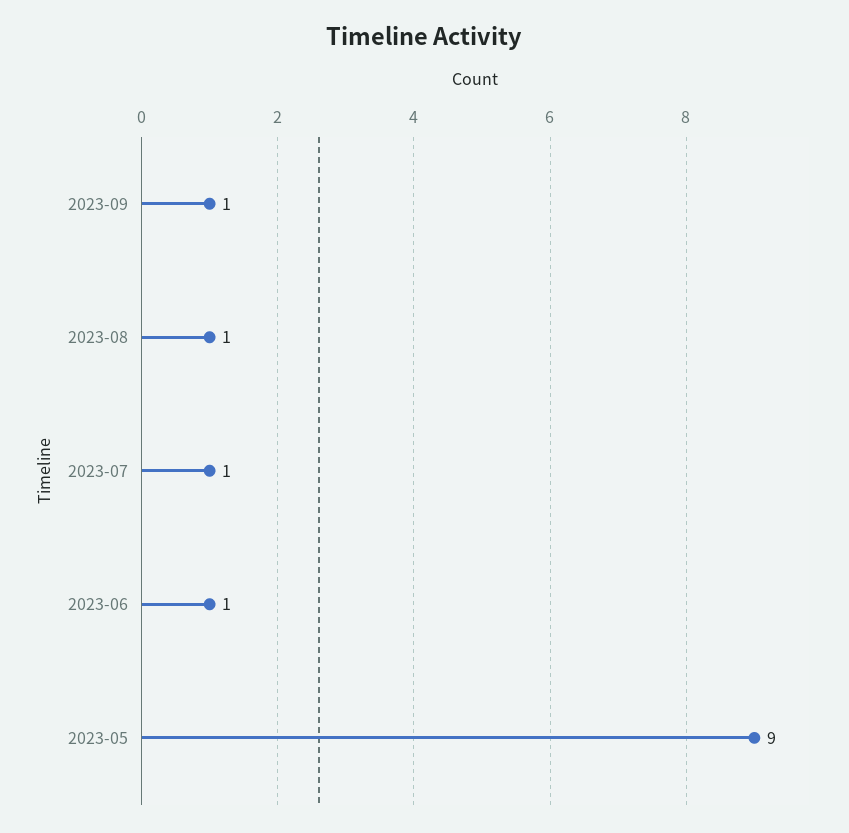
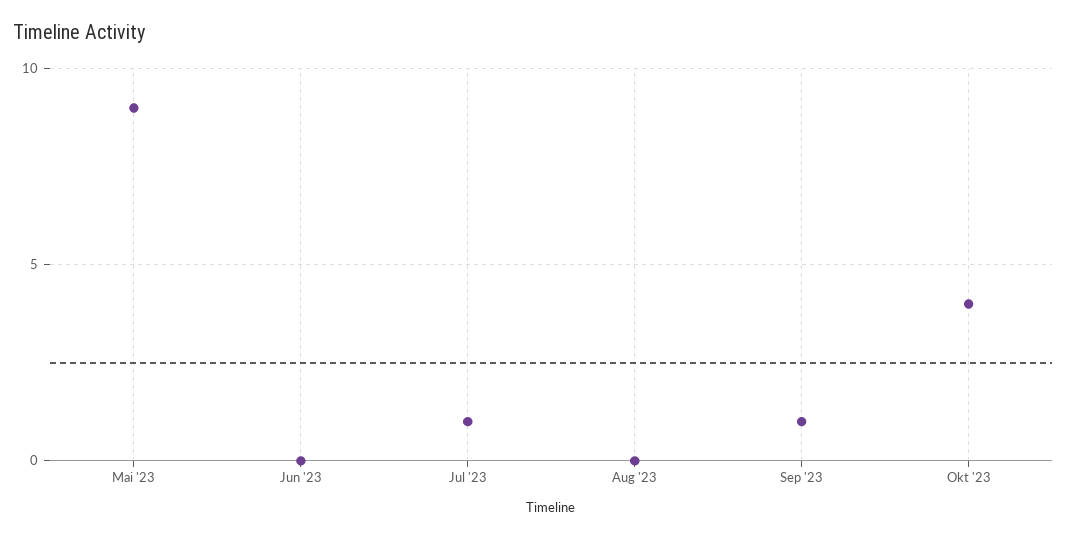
2023-08: 1 -> 0
2023-06: 1 -> 0
Okt '23: none -> 4

